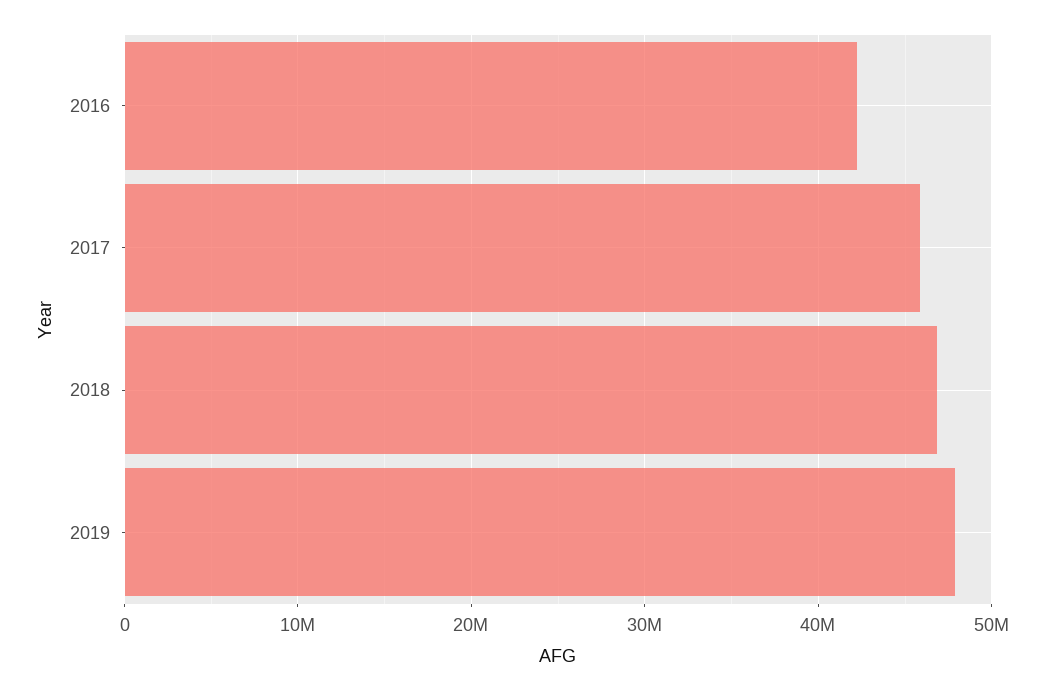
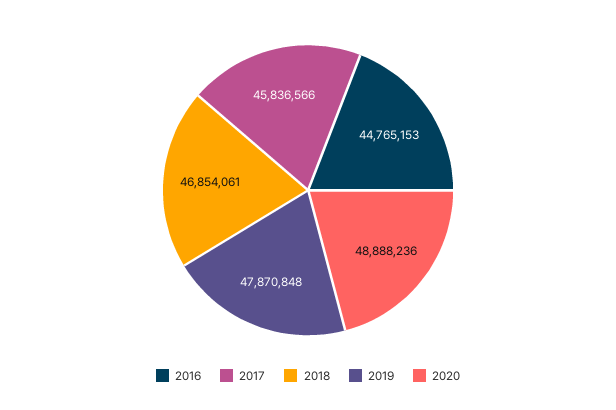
2016: 42000000 -> 44765153
2020: none -> 48888236

